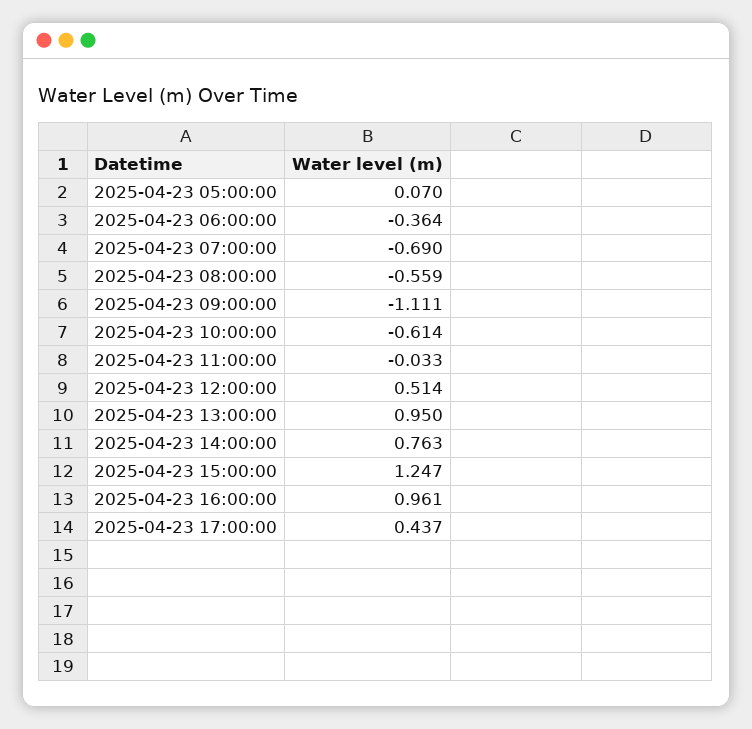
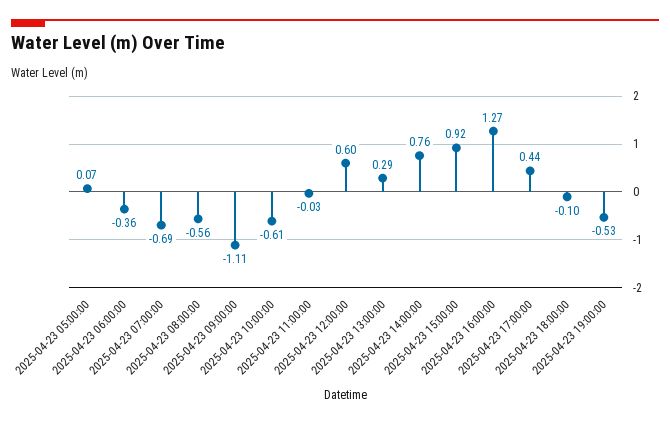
2025-04-23 12:00:00: 0.514 -> 0.6
2025-04-23 13:00:00: 0.95 -> 0.29
2025-04-23 15:00:00: 1.247 -> 0.92
2025-04-23 16:00:00: 0.961 -> 1.27
2025-04-23 18:00:00: none -> -0.1
2025-04-23 19:00:00: none -> -0.53

